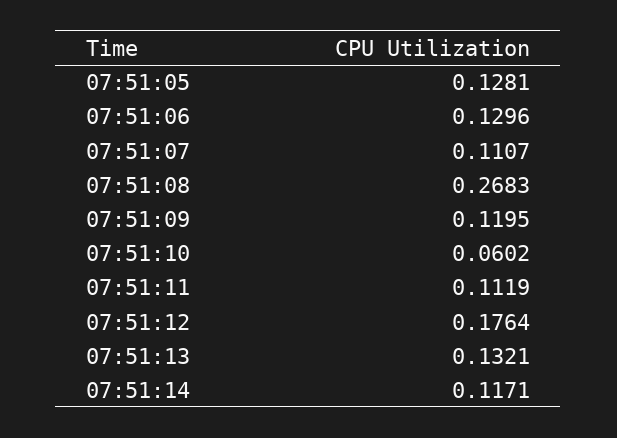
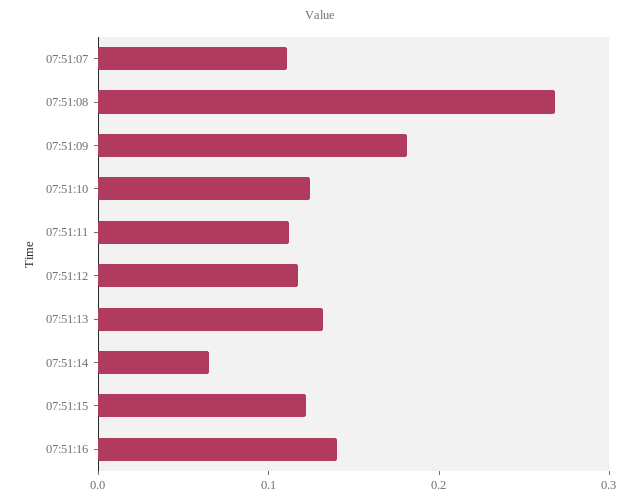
07:51:05: 0.1281 -> none
07:51:06: 0.1296 -> none
07:51:09: 0.1195 -> 0.18
07:51:10: 0.0602 -> 0.12
07:51:12: 0.1764 -> 0.12
07:51:14: 0.1171 -> 0.06
07:51:15: none -> 0.12
07:51:16: none -> 0.14

